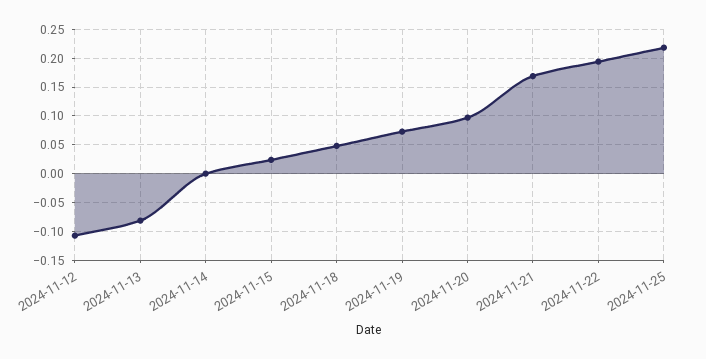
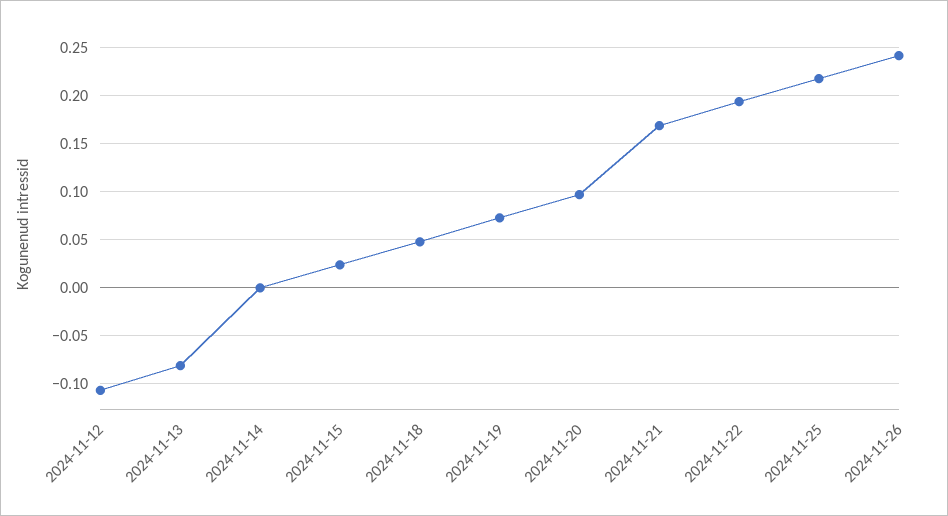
2024-11-26: none -> 0.24

